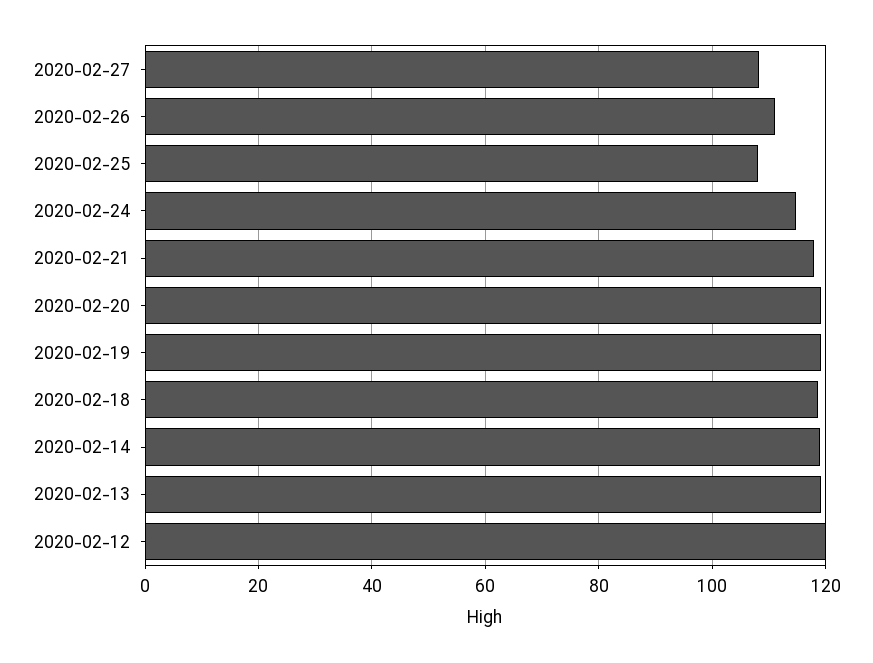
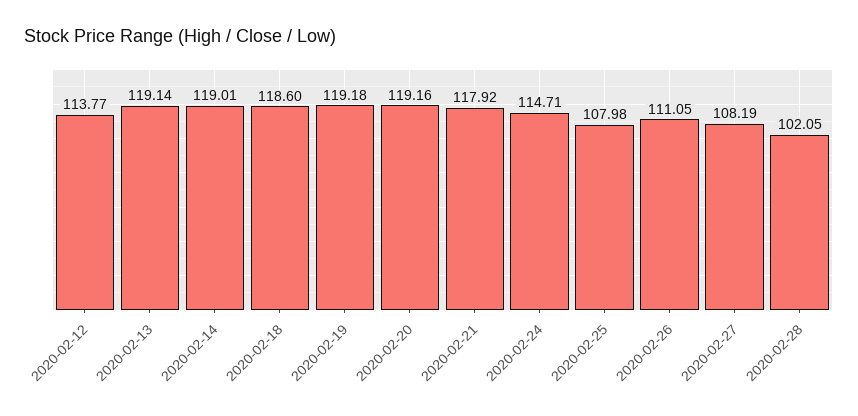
2020-02-12: 120 -> 113.77
2020-02-28: none -> 102.05

